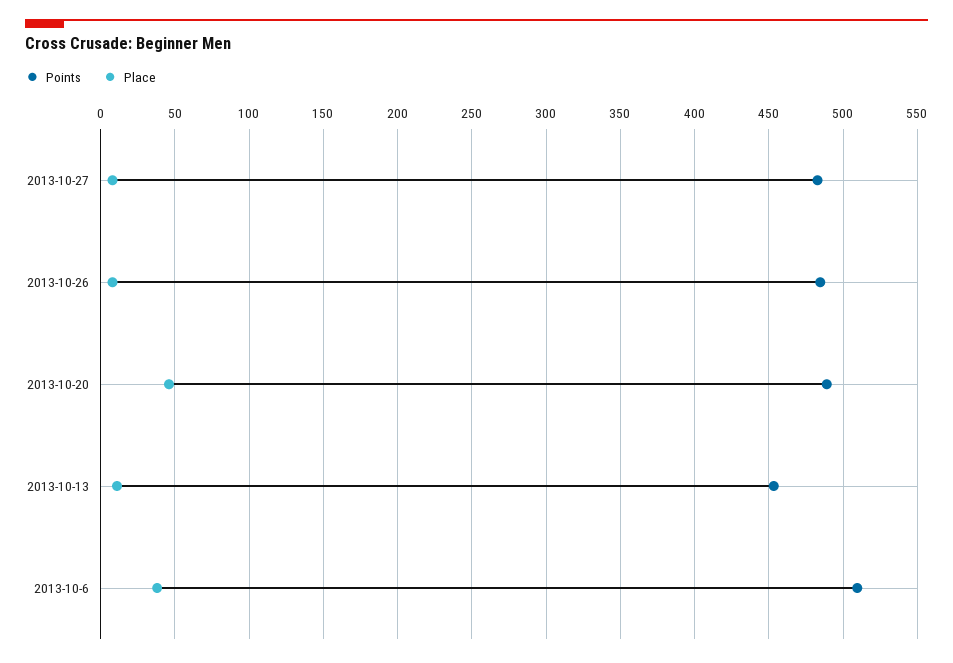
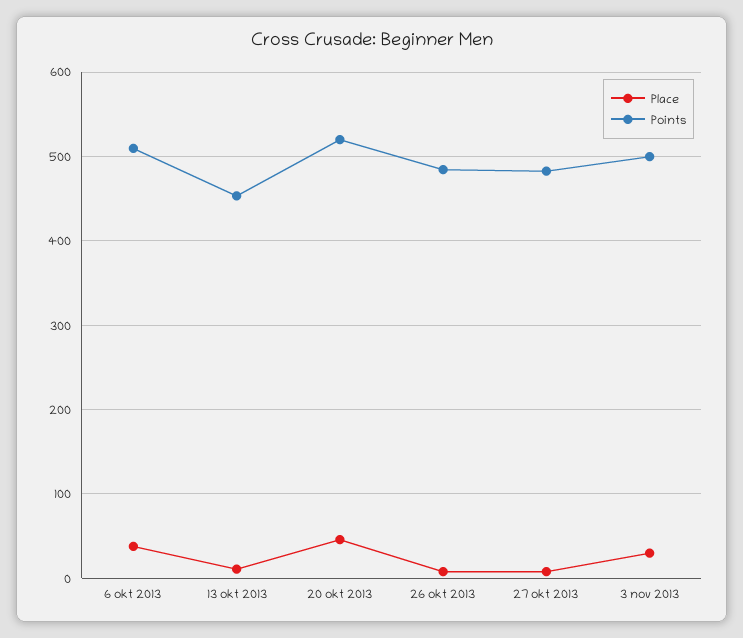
Points, 2013-10-20: 490 -> 520
Place, 3 nov 2013: none -> 30
Points, 3 nov 2013: none -> 500

